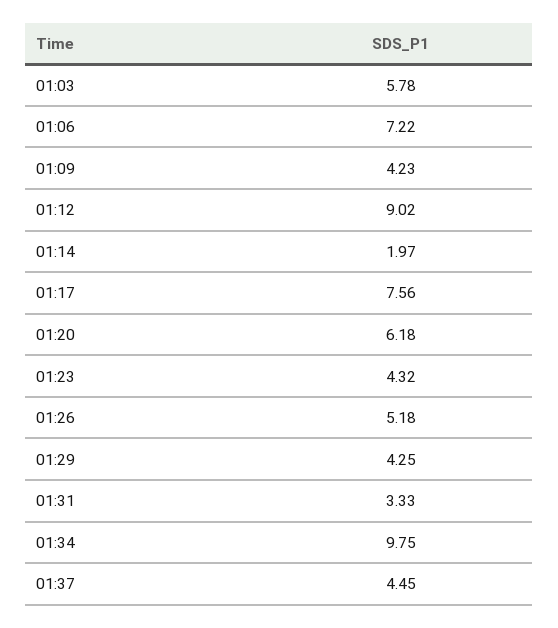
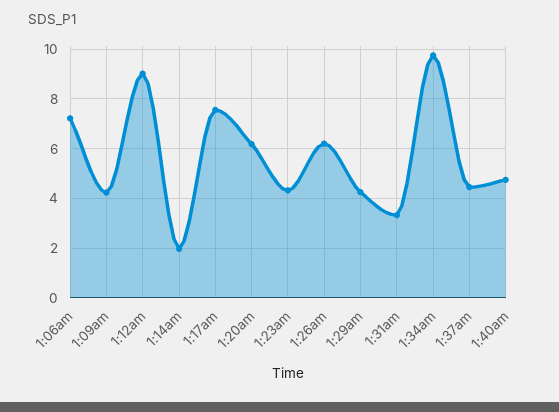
01:03: 5.78 -> none
01:26: 5.18 -> 6.25
1:40am: none -> 4.75

